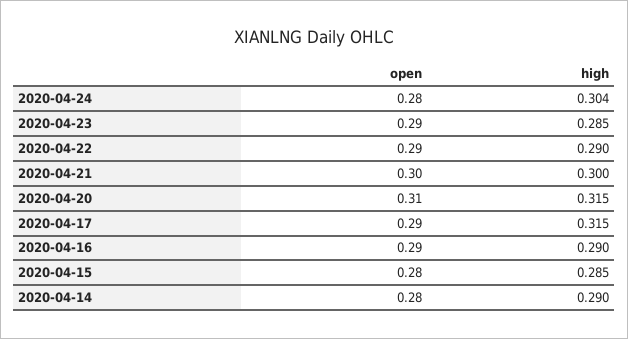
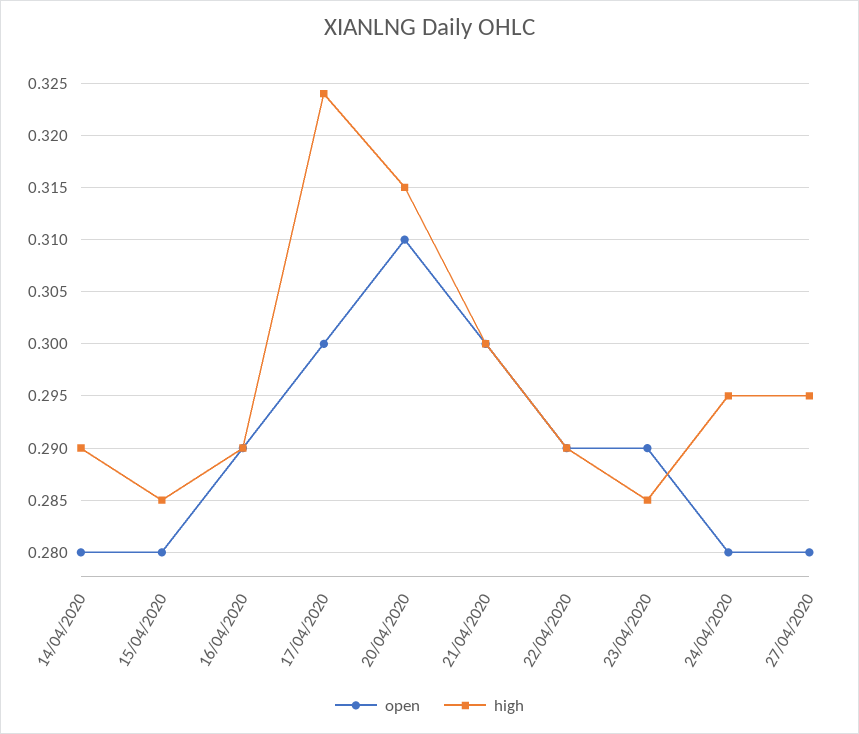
high, 2020-04-24: 0.304 -> 0.295
open, 2020-04-17: 0.29 -> 0.3
high, 2020-04-17: 0.315 -> 0.324
open, 27/04/2020: none -> 0.28
high, 27/04/2020: none -> 0.295

